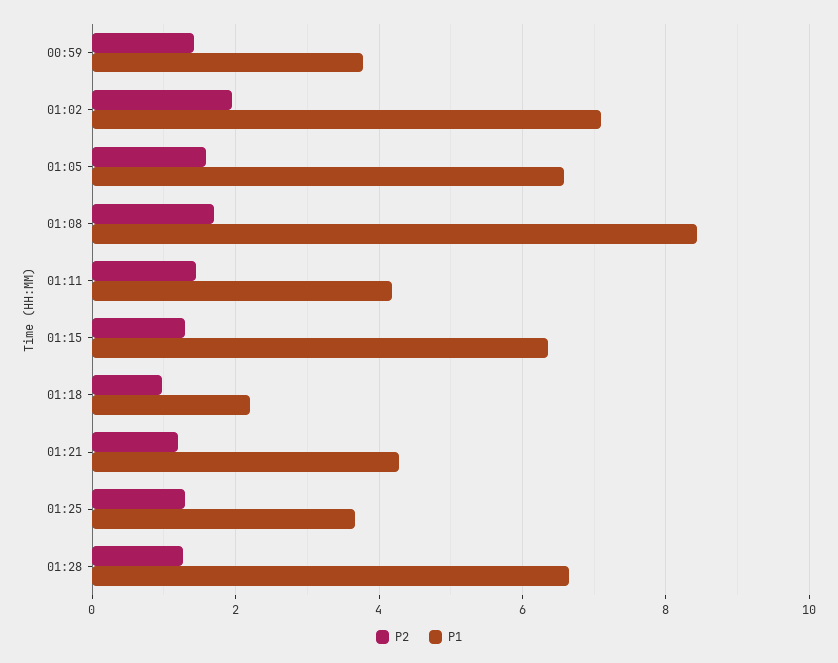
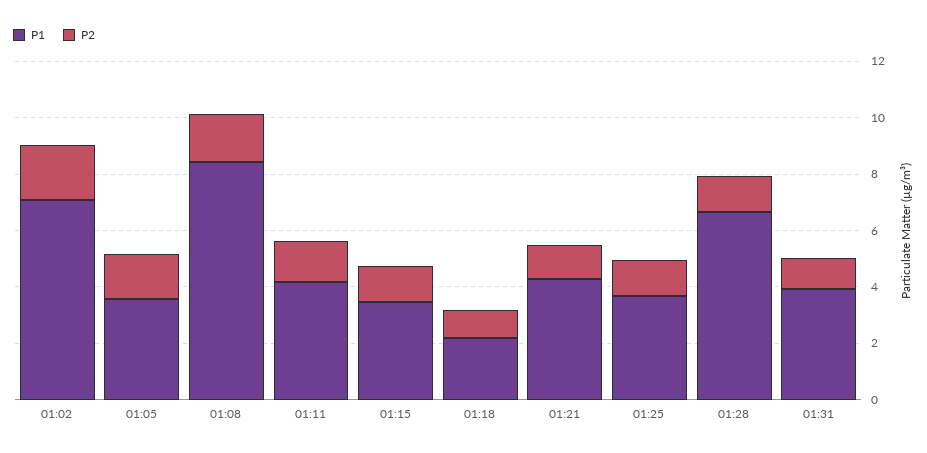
P2, 00:59: 1.4 -> none
P1, 00:59: 3.8 -> none
P1, 01:05: 6.6 -> 3.5
P1, 01:15: 6.4 -> 3.5
P1, 01:31: none -> 4
P2, 01:31: none -> 1

